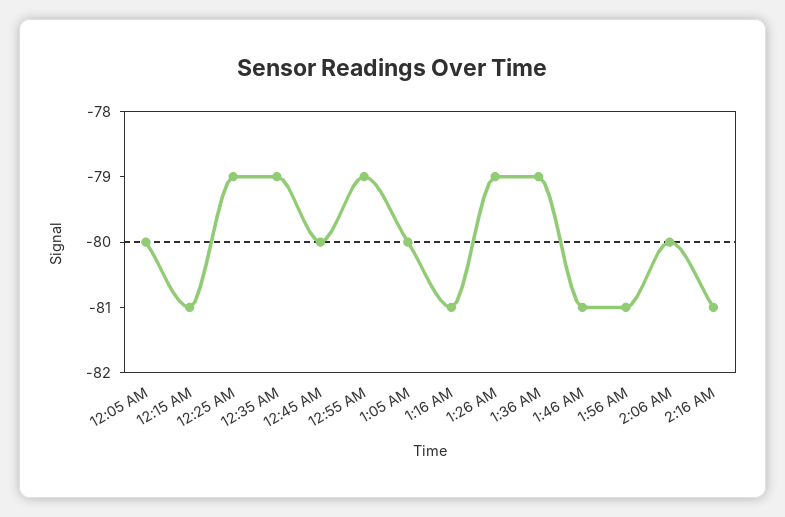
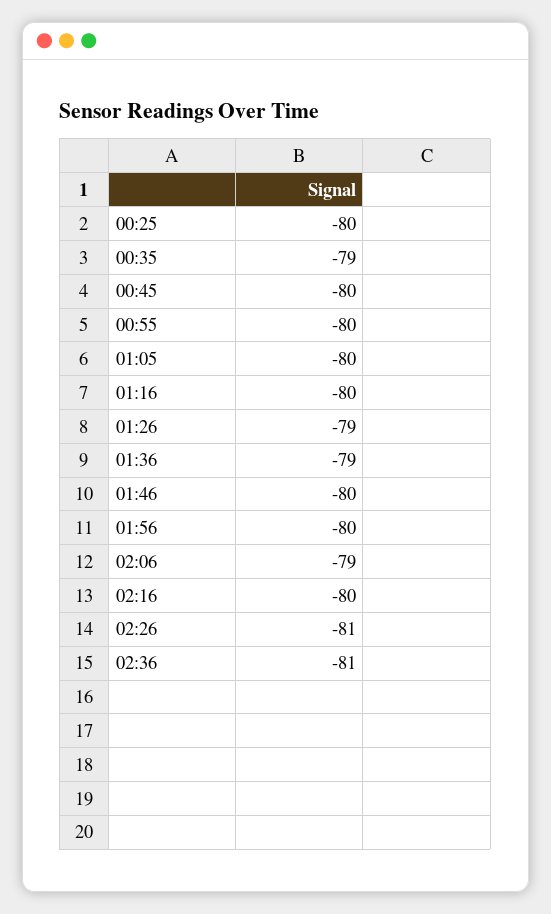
12:05 AM: -80 -> none
12:15 AM: -81 -> none
12:25 AM: -79 -> -80
12:55 AM: -79 -> -80
1:16 AM: -81 -> -80
1:46 AM: -81 -> -80
1:56 AM: -81 -> -80
2:06 AM: -80 -> -79
2:16 AM: -81 -> -80
02:26: none -> -81
02:36: none -> -81

